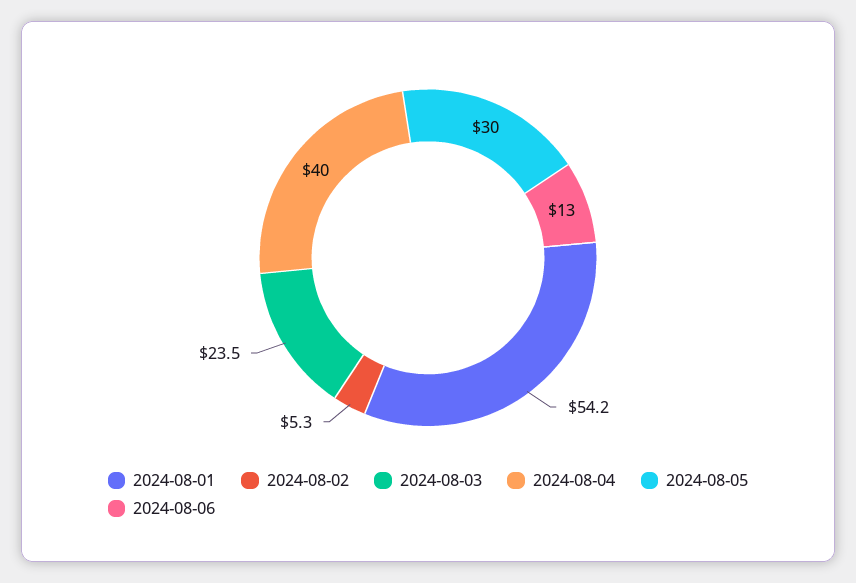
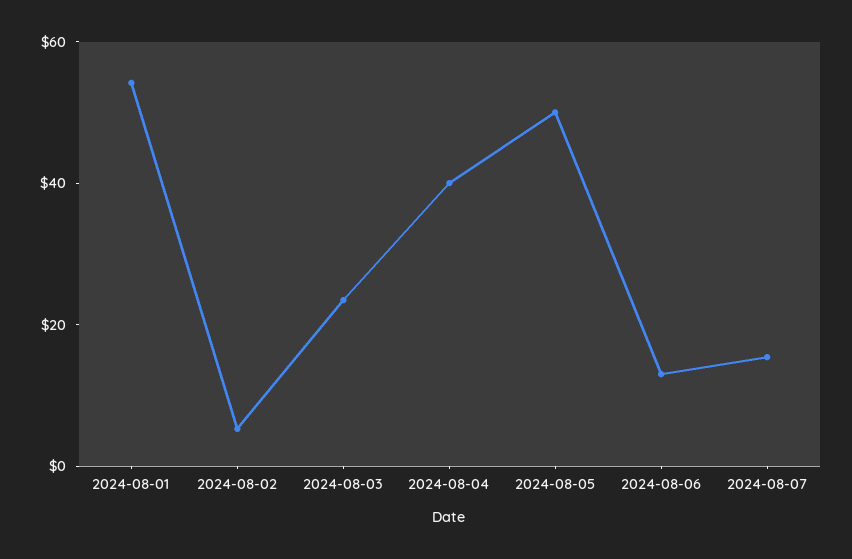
2024-08-05: 30 -> 50
2024-08-07: none -> 15

